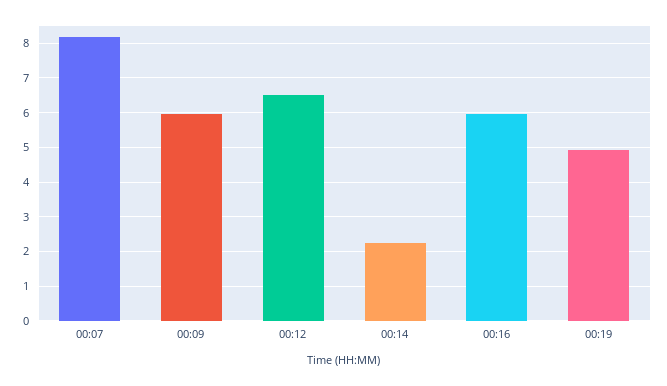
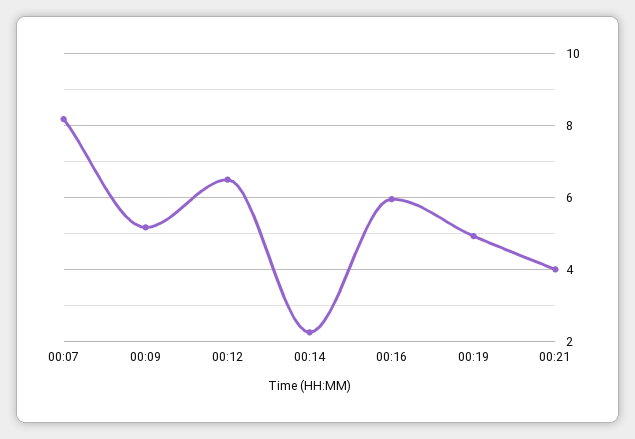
00:09: 6 -> 5.2
00:21: none -> 4

